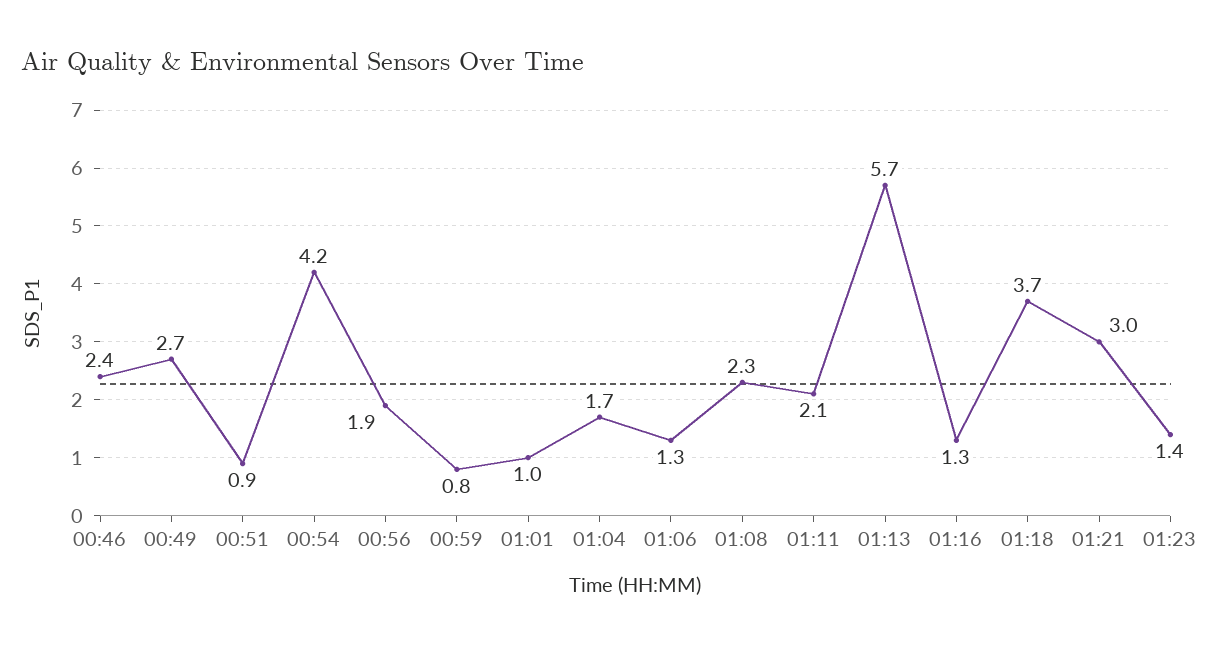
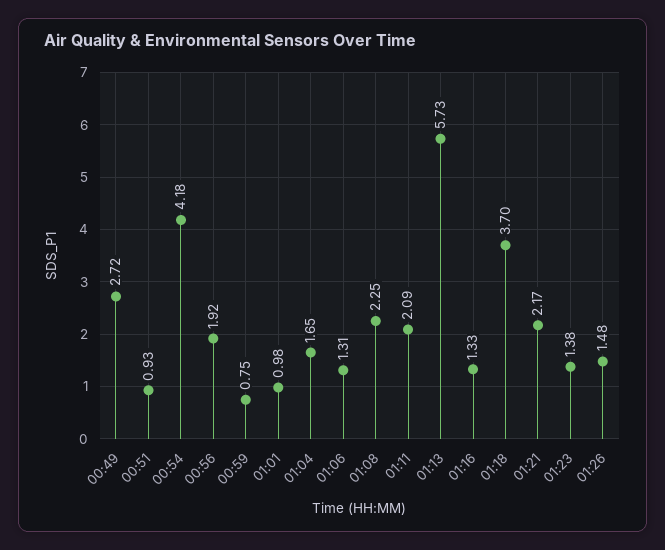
00:46: 2.4 -> none
01:21: 3 -> 2.17
01:26: none -> 1.48

